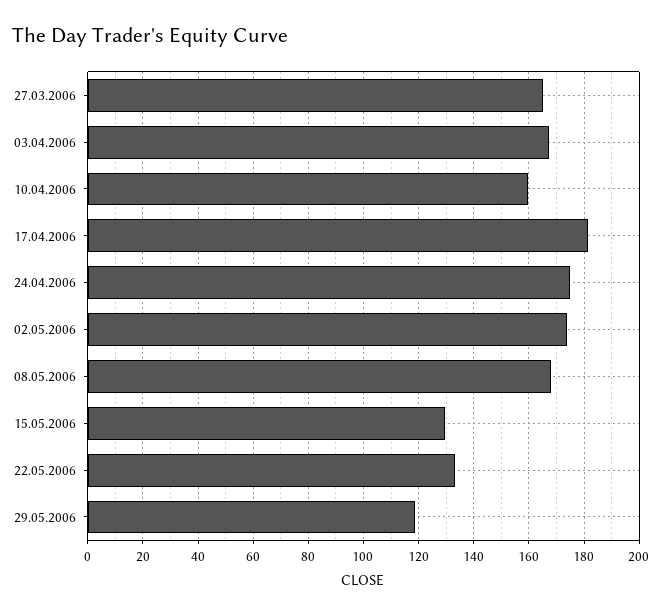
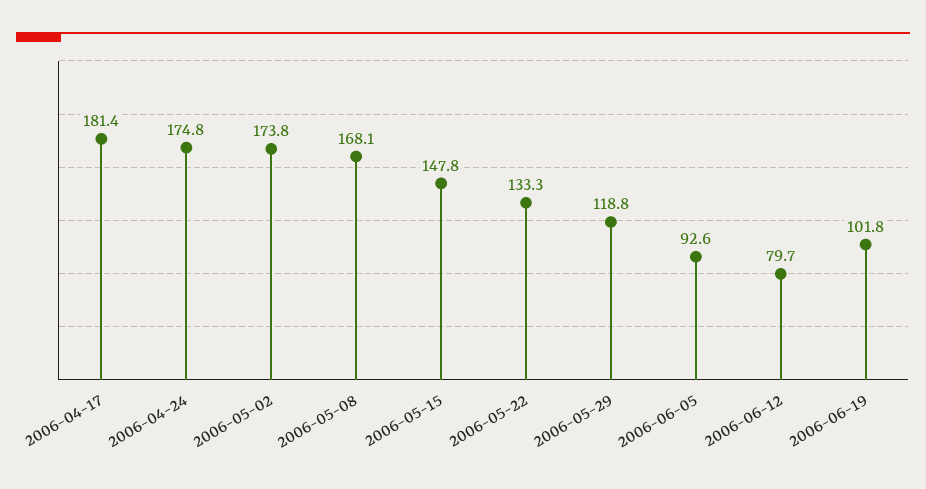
27.03.2006: 165 -> none
03.04.2006: 167.5 -> none
10.04.2006: 160 -> none
15.05.2006: 130 -> 147.8
2006-06-05: none -> 92.6
2006-06-12: none -> 79.7
2006-06-19: none -> 101.8

